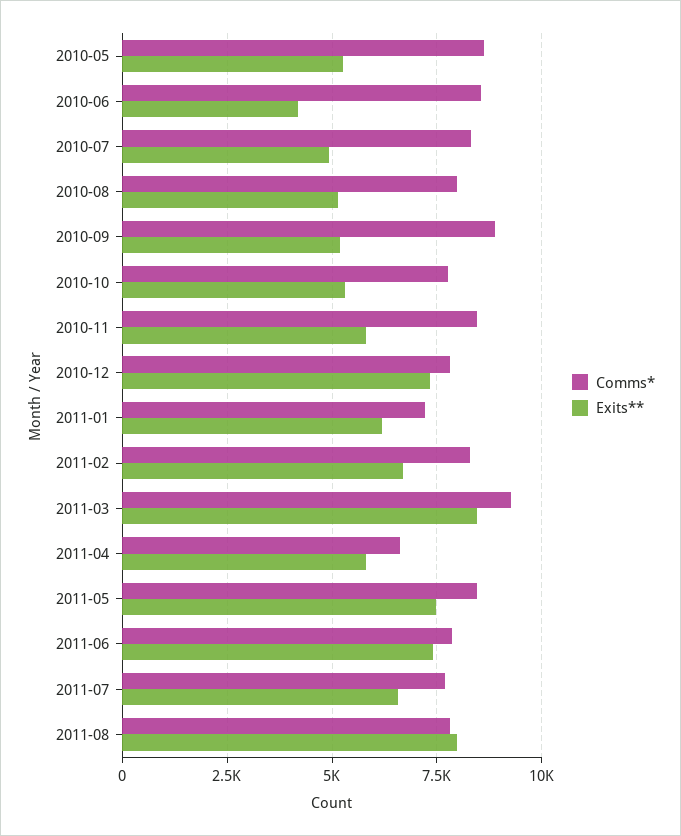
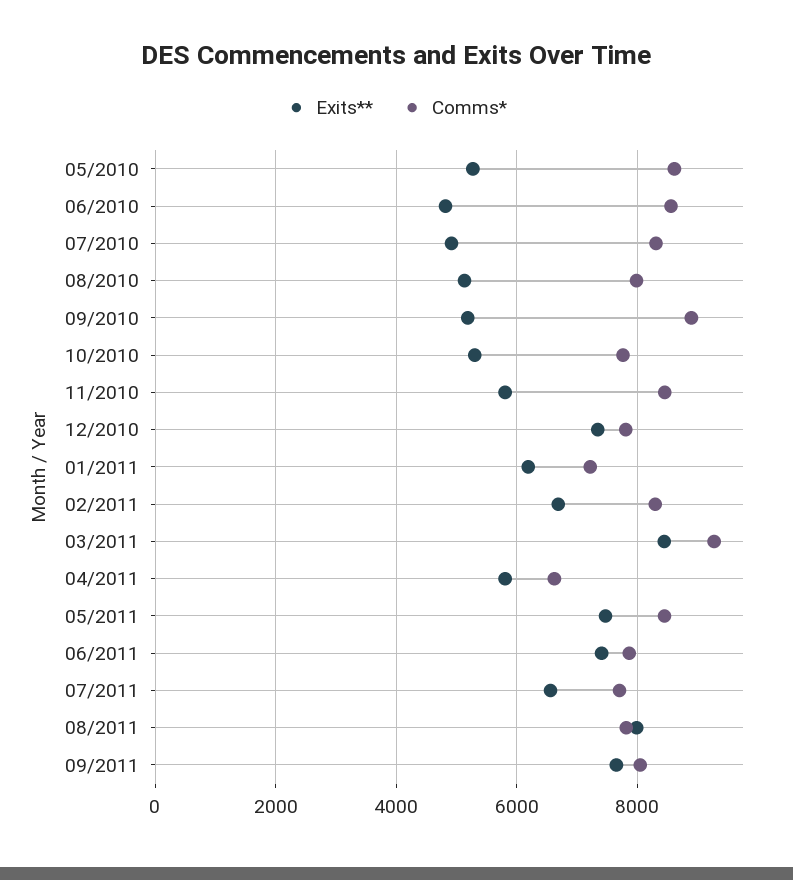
Exits**, 2010-06: 4250 -> 4800
Exits**, 09/2011: none -> 7600
Comms*, 09/2011: none -> 8000

